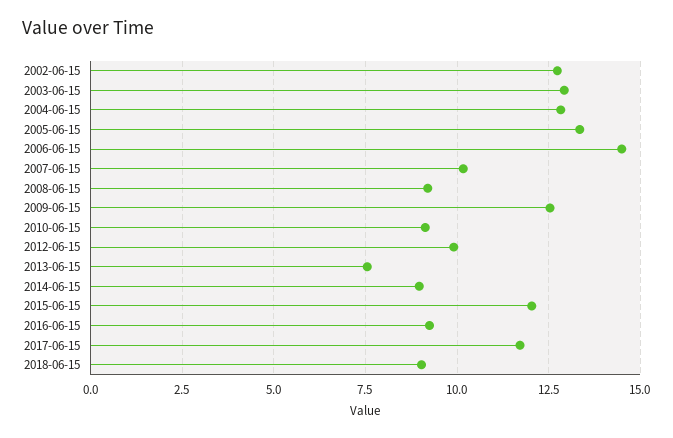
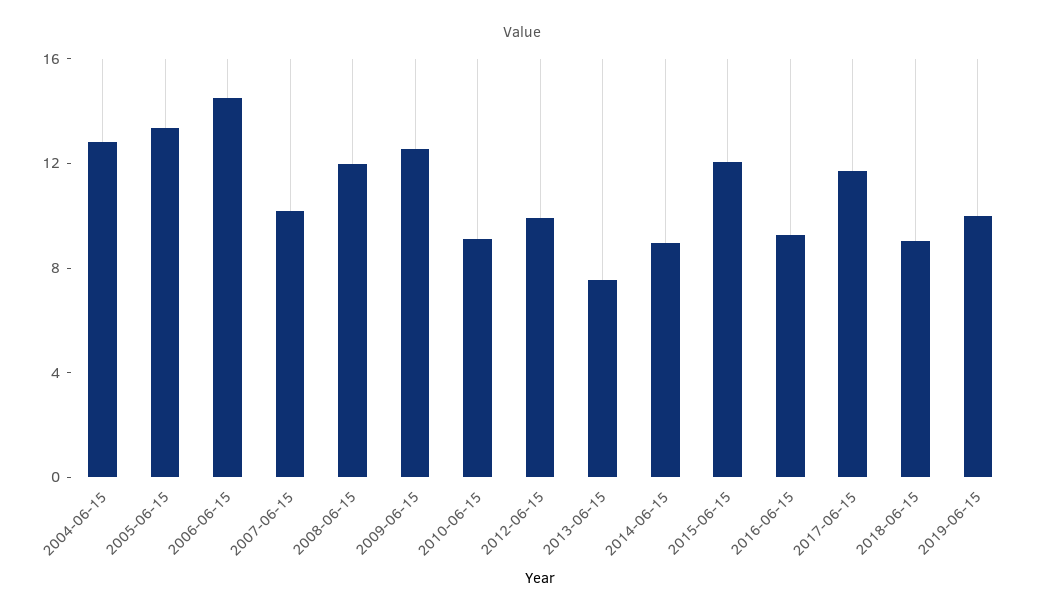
2002-06-15: 12.75 -> none
2003-06-15: 13 -> none
2008-06-15: 9.25 -> 12
2019-06-15: none -> 10

